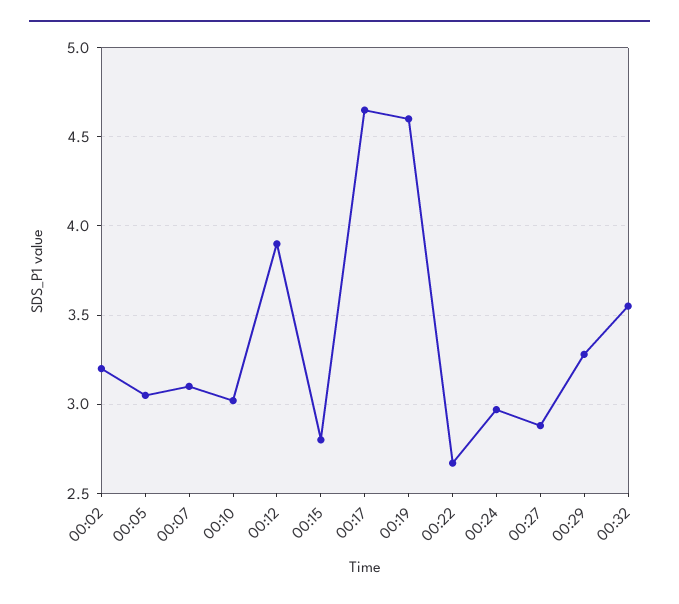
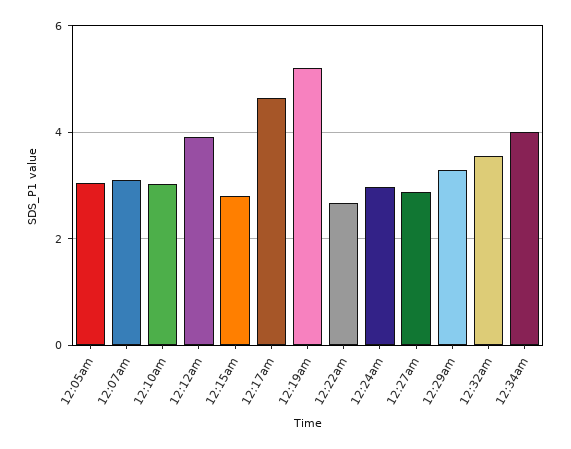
00:02: 3.2 -> none
00:19: 4.6 -> 5.2
12:34am: none -> 4

